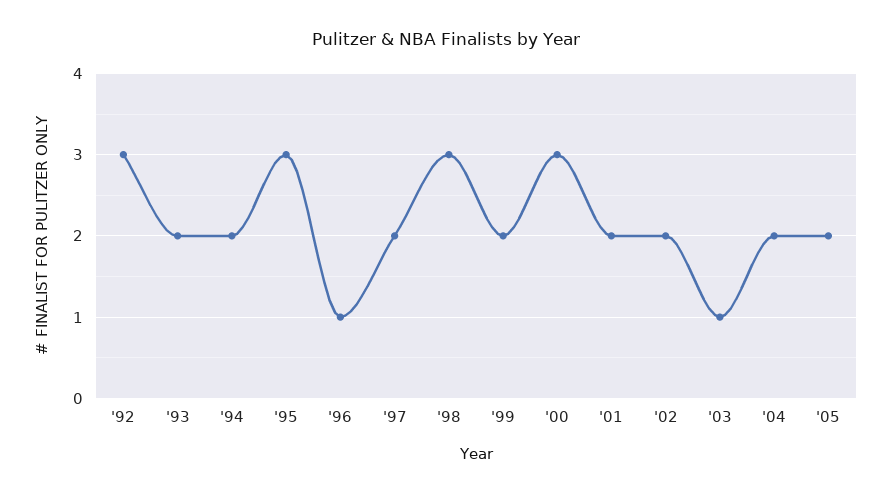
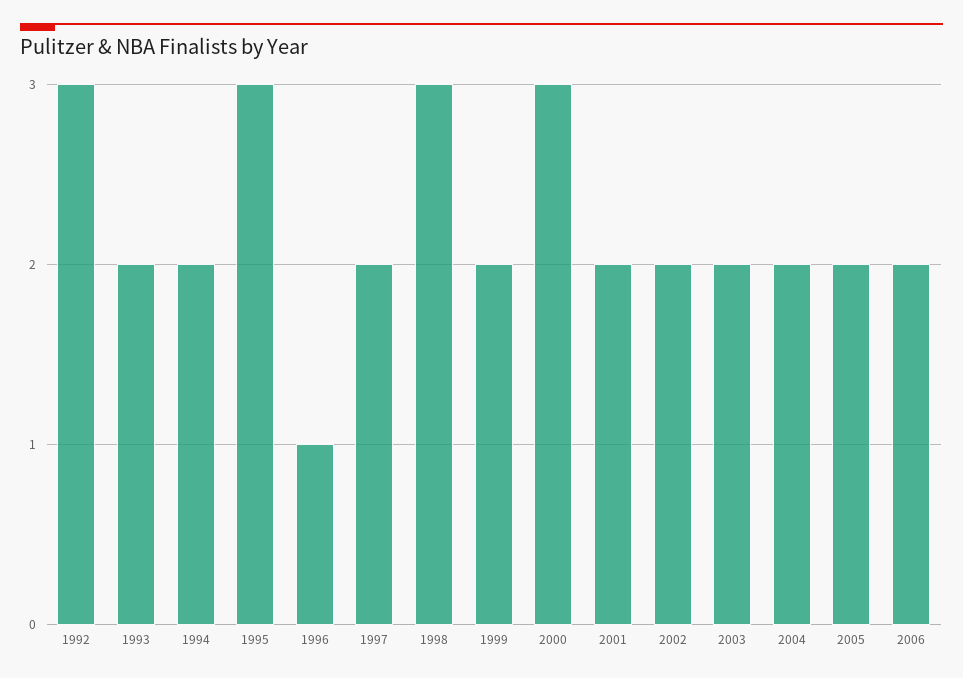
'03: 1 -> 2
2006: none -> 2

